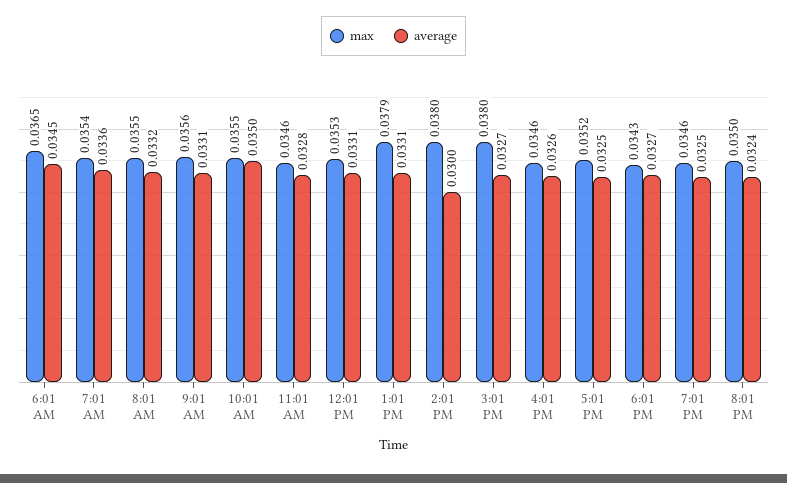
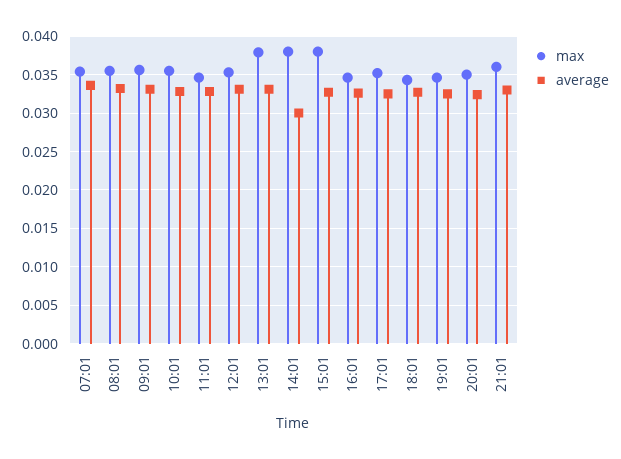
max, 6:01 AM: 0.0365 -> none
average, 6:01 AM: 0.0345 -> none
average, 10:01 AM: 0.035 -> 0.033
max, 21:01: none -> 0.036
average, 21:01: none -> 0.033

